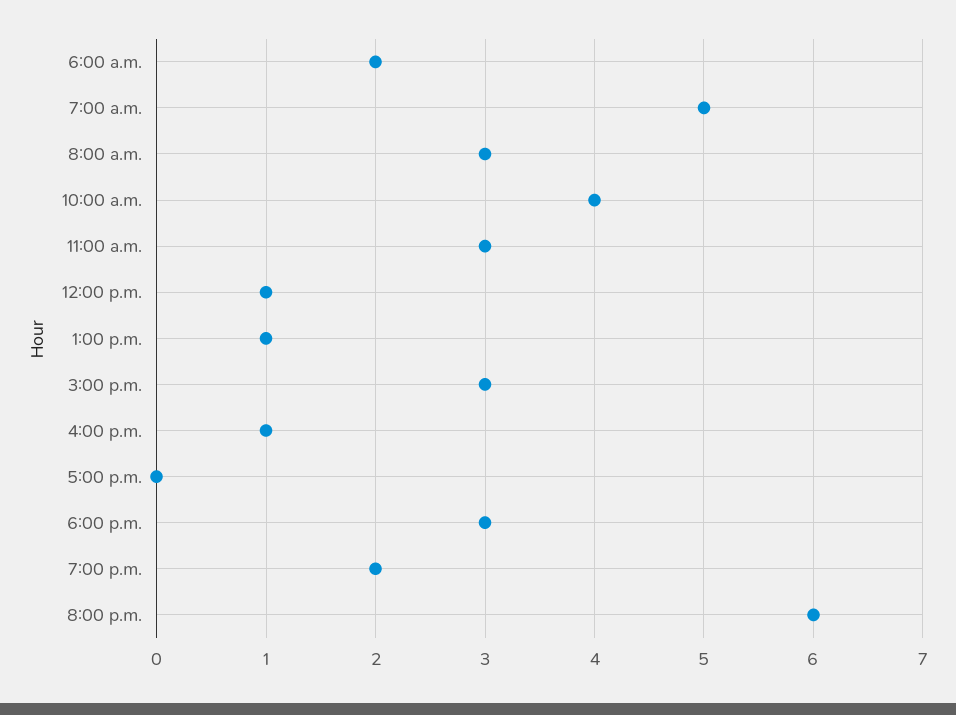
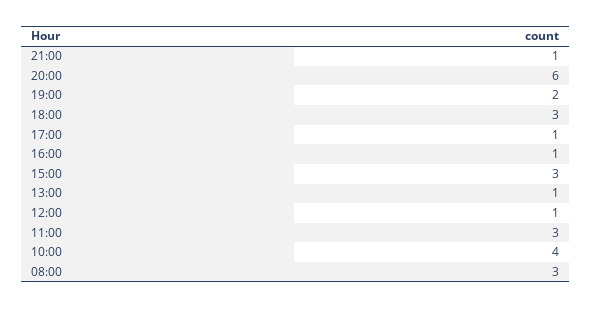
6:00 a.m.: 2 -> none
7:00 a.m.: 5 -> none
5:00 p.m.: 0 -> 1
21:00: none -> 1

